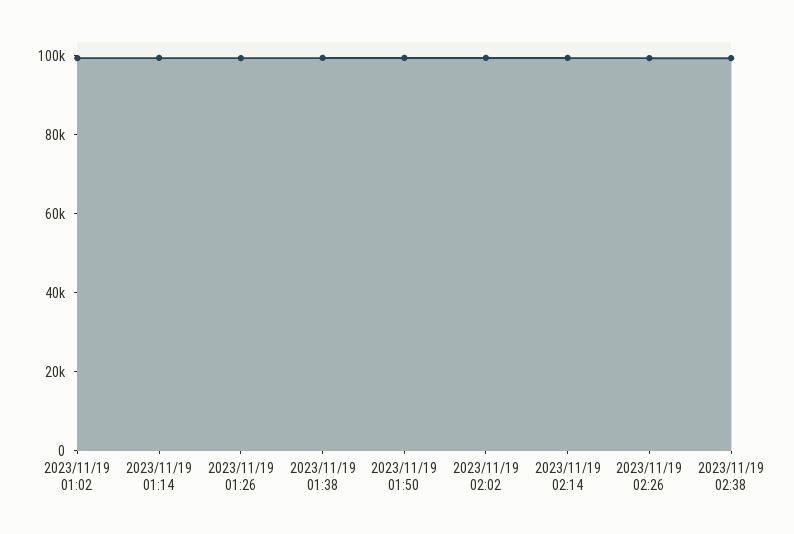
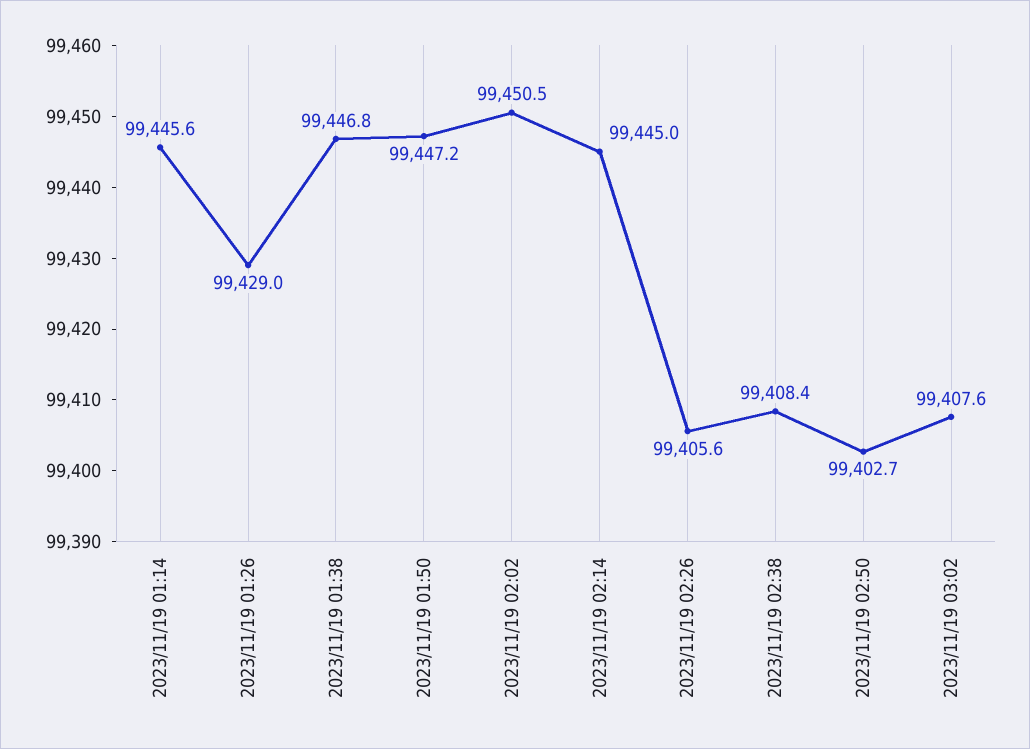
2023/11/19 01:02: 100000 -> none
2023/11/19 02:50: none -> 99402.7
2023/11/19 03:02: none -> 99407.6

